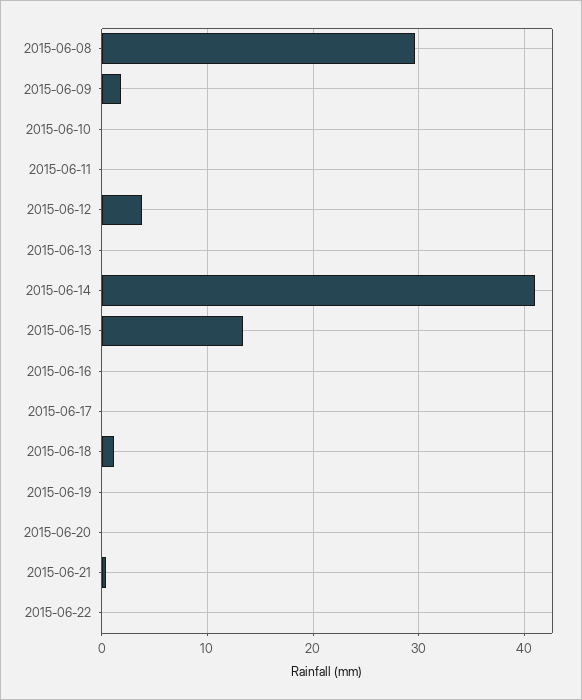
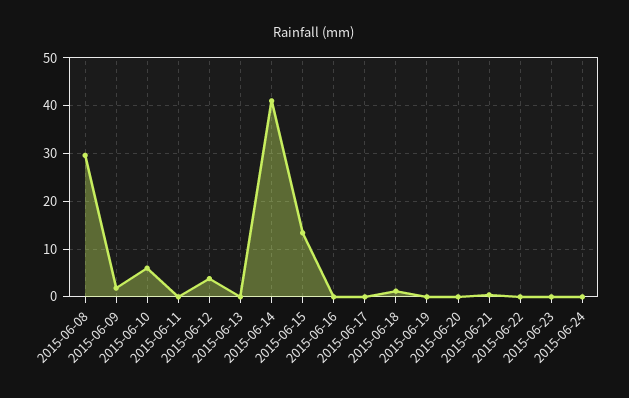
2015-06-10: 0 -> 6
2015-06-23: none -> 0
2015-06-24: none -> 0

